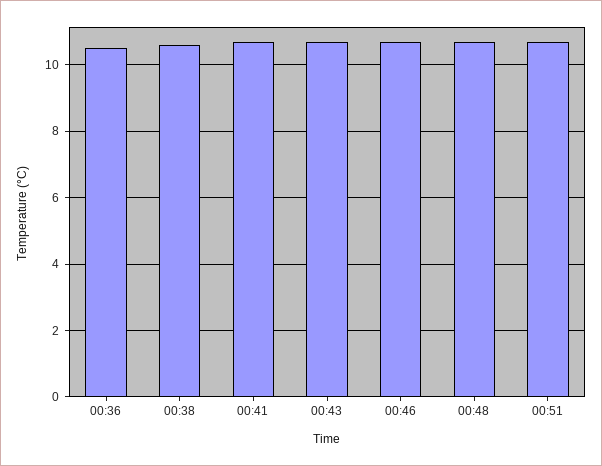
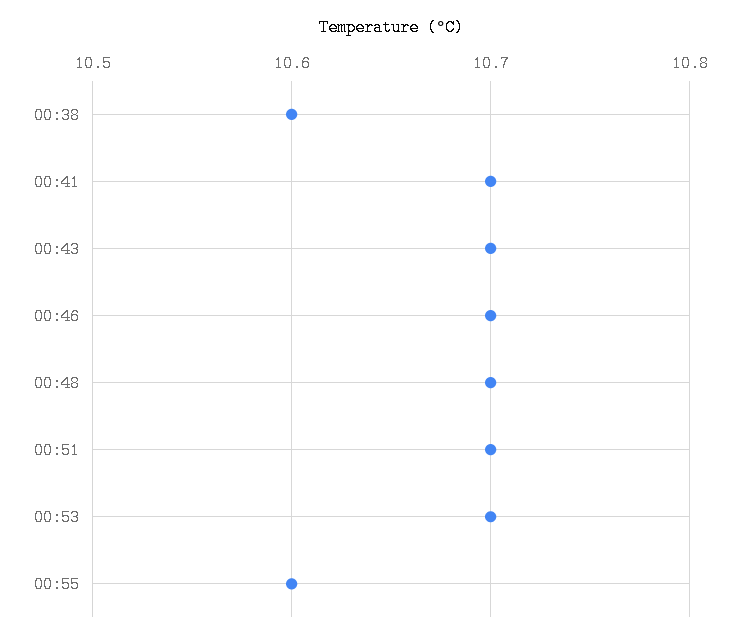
00:36: 10.5 -> none
00:53: none -> 10.7
00:55: none -> 10.6

